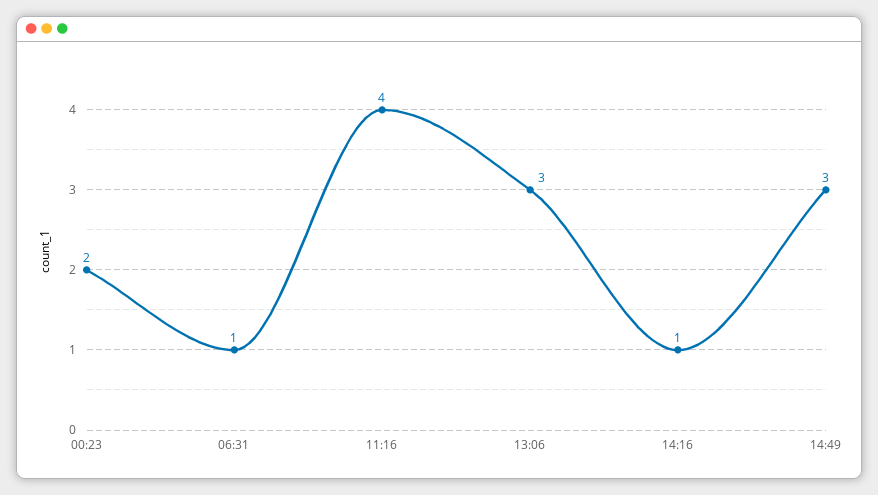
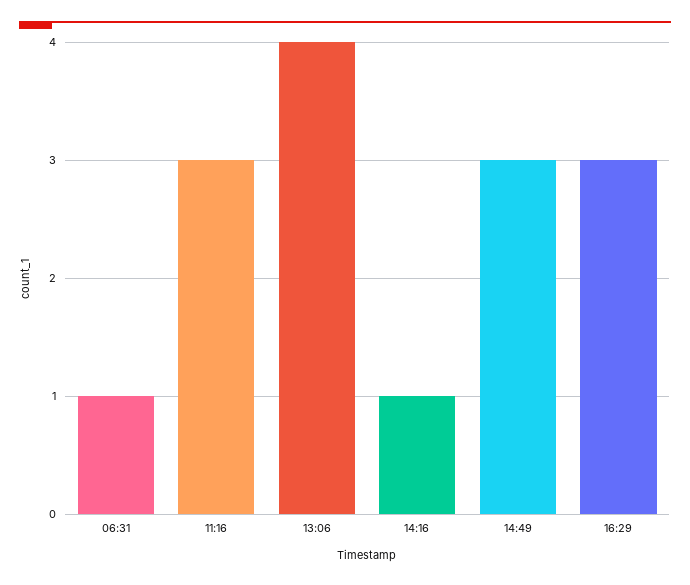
00:23: 2 -> none
11:16: 4 -> 3
13:06: 3 -> 4
16:29: none -> 3

